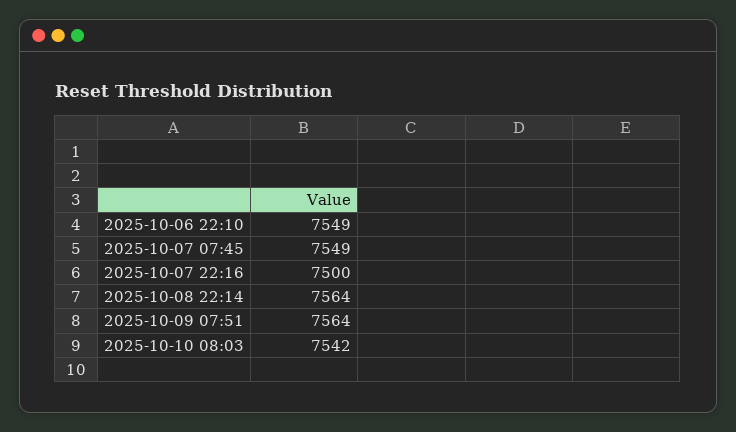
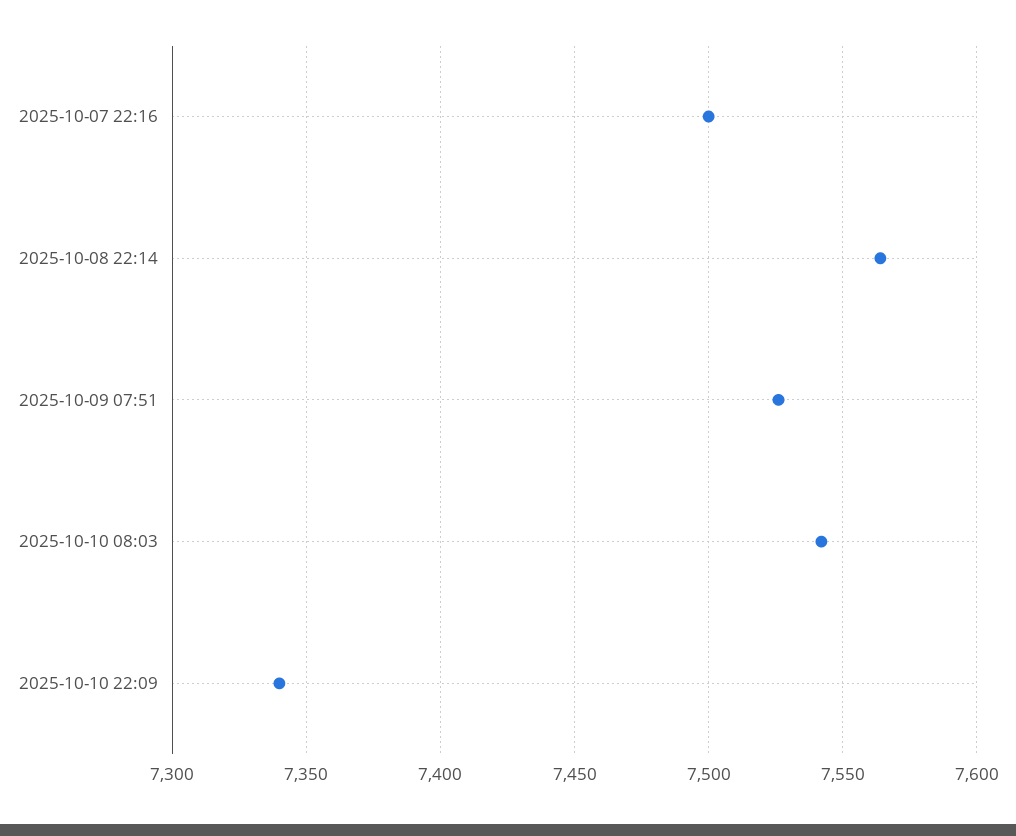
2025-10-06 22:10: 7549 -> none
2025-10-07 07:45: 7549 -> none
2025-10-09 07:51: 7564 -> 7525
2025-10-10 22:09: none -> 7340

